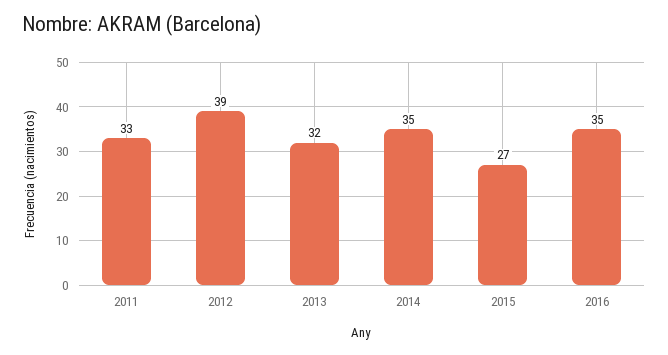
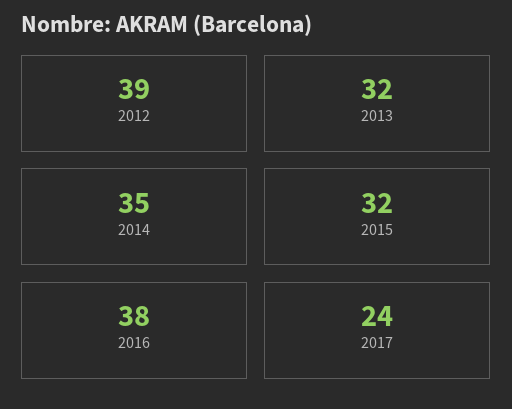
2011: 33 -> none
2015: 27 -> 32
2016: 35 -> 38
2017: none -> 24

